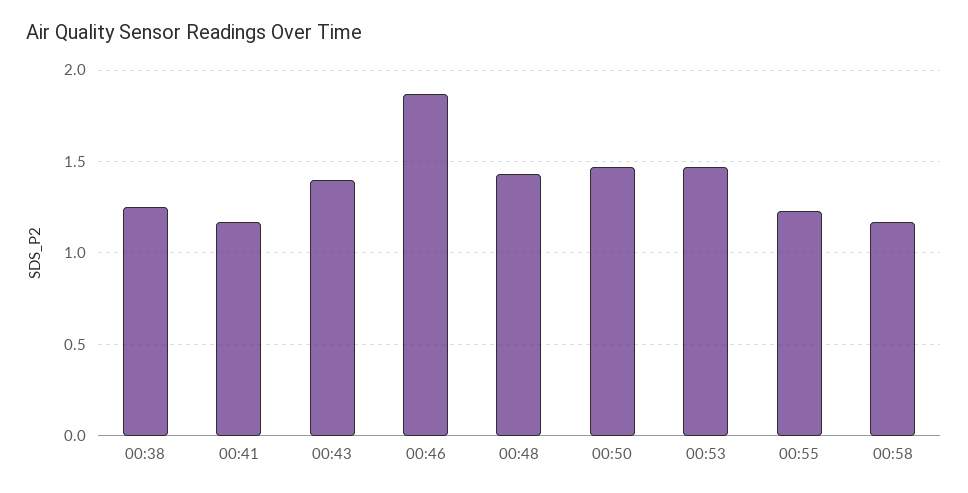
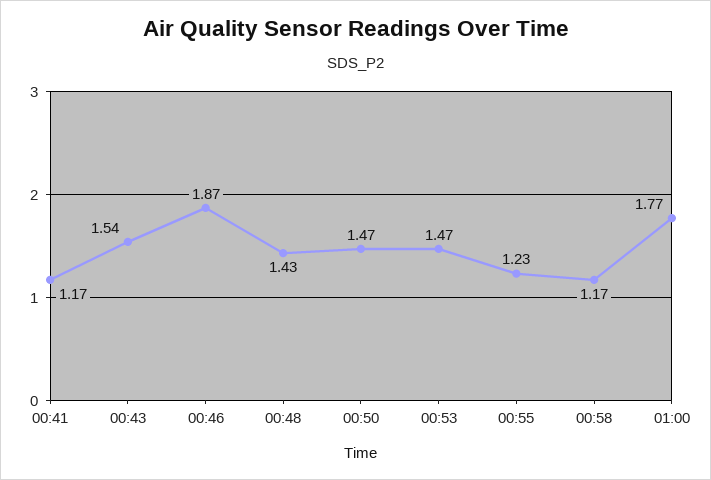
00:38: 1.25 -> none
00:43: 1.4 -> 1.54
01:00: none -> 1.77

